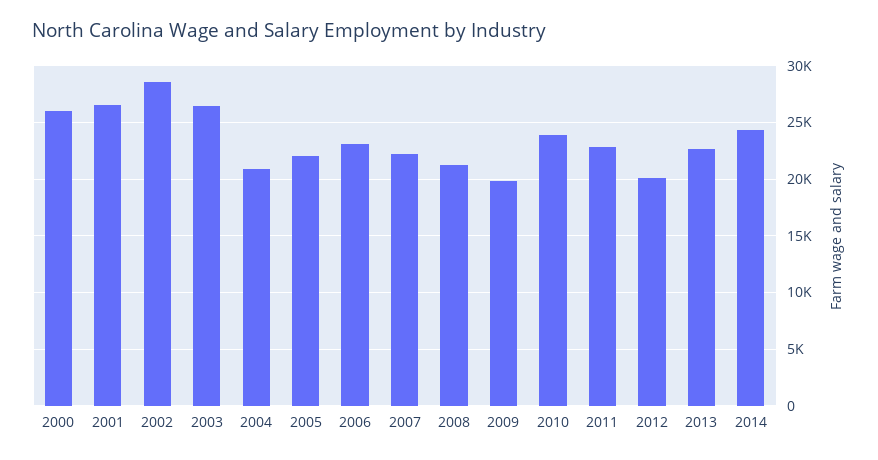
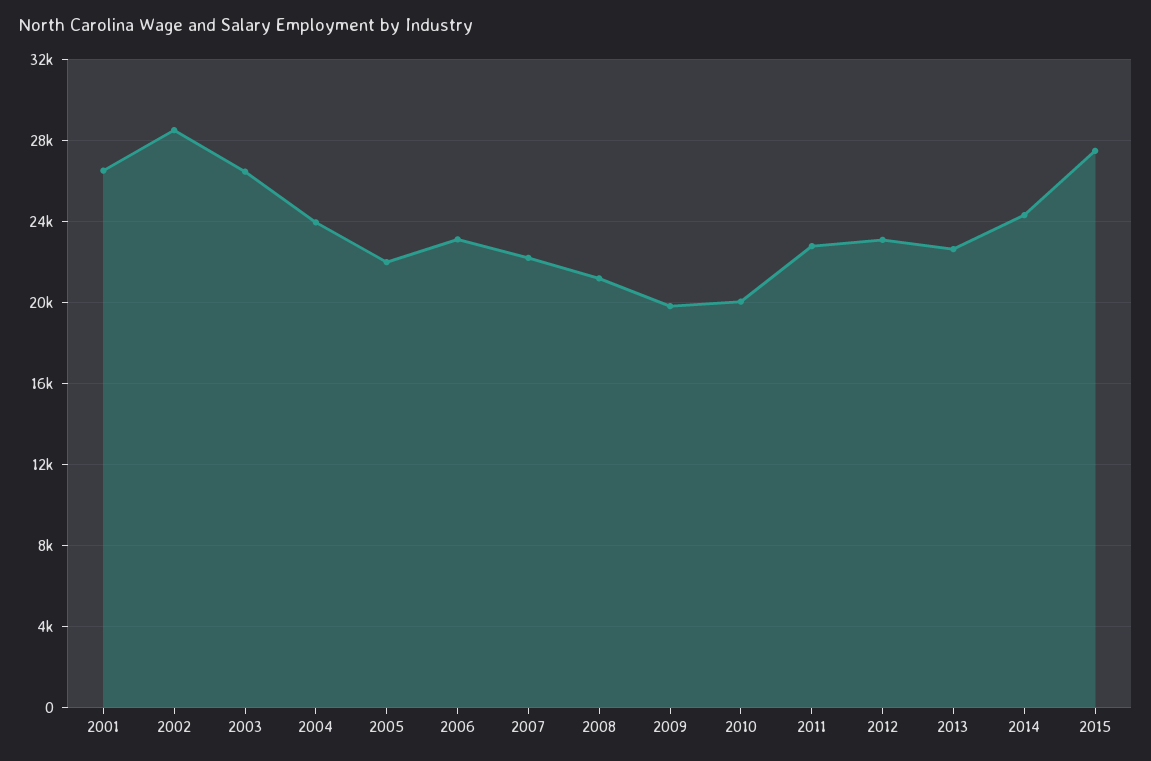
2000: 26000 -> none
2004: 21000 -> 24000
2010: 24000 -> 20000
2012: 20000 -> 23000
2015: none -> 27500

